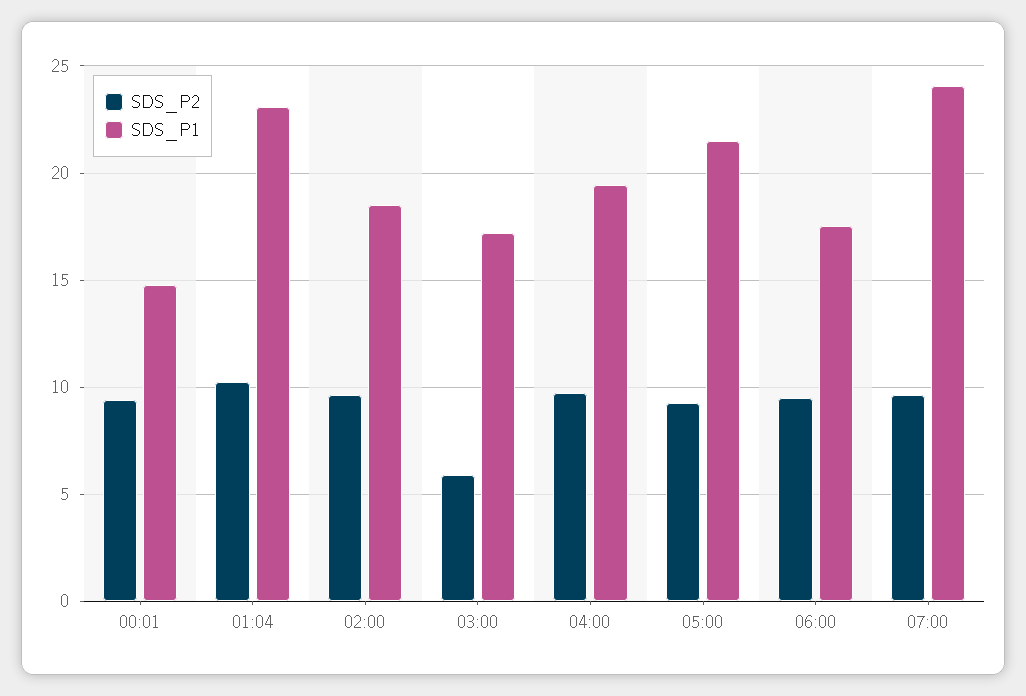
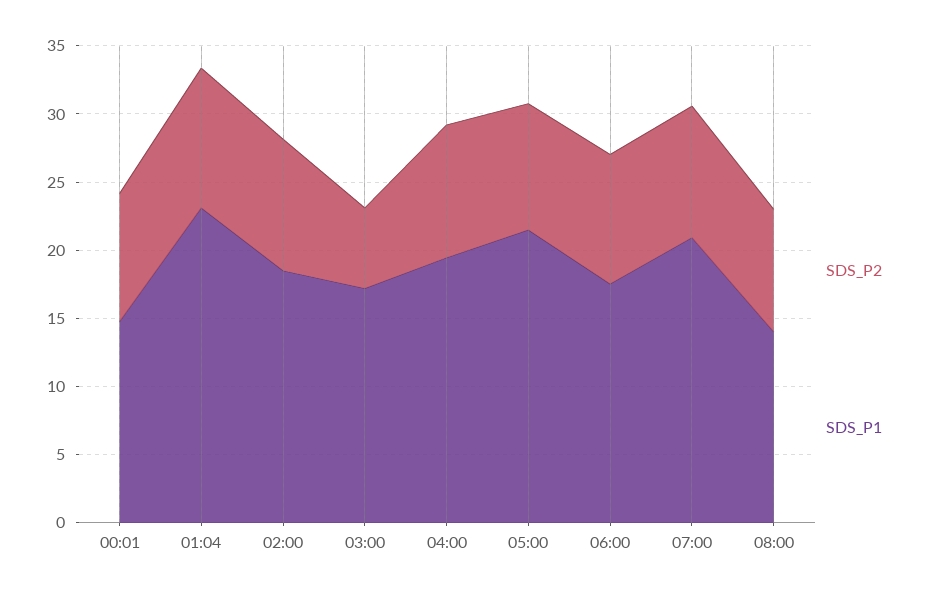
SDS_P1, 07:00: 24 -> 21
SDS_P2, 08:00: none -> 9
SDS_P1, 08:00: none -> 14

